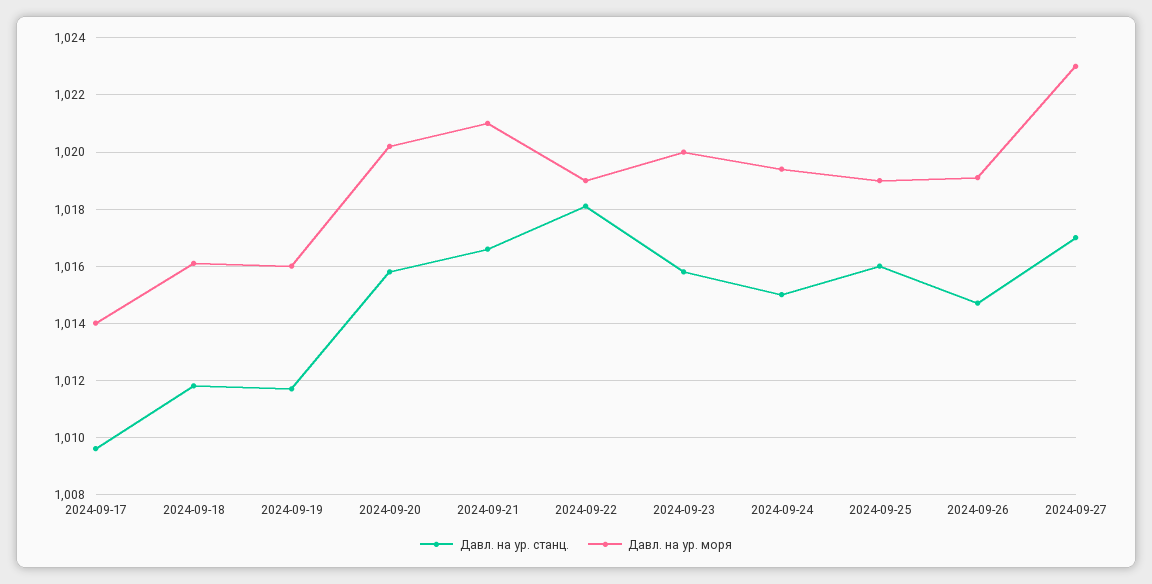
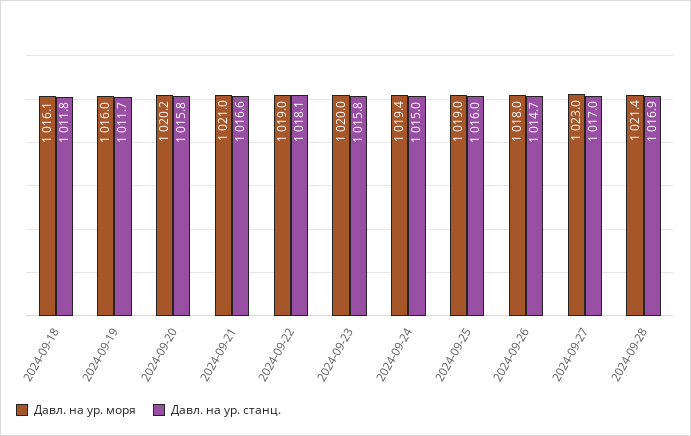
Давл. на ур. станц., 2024-09-17: 1009.5 -> none
Давл. на ур. моря, 2024-09-17: 1014 -> none
Давл. на ур. моря, 2024-09-26: 1019 -> 1018
Давл. на ур. моря, 2024-09-28: none -> 1021.4
Давл. на ур. станц., 2024-09-28: none -> 1016.9

